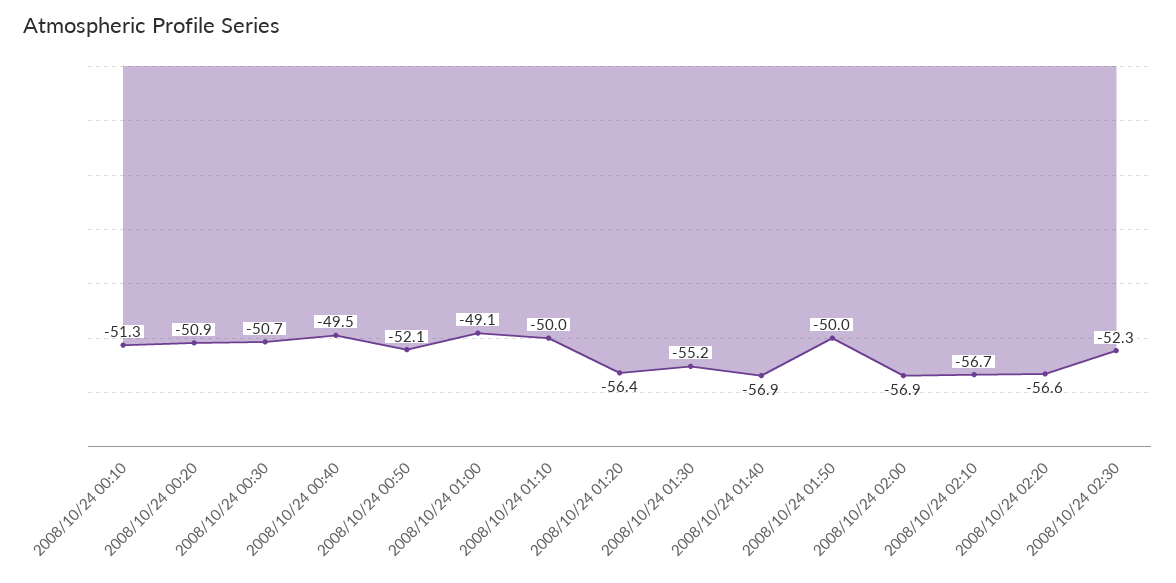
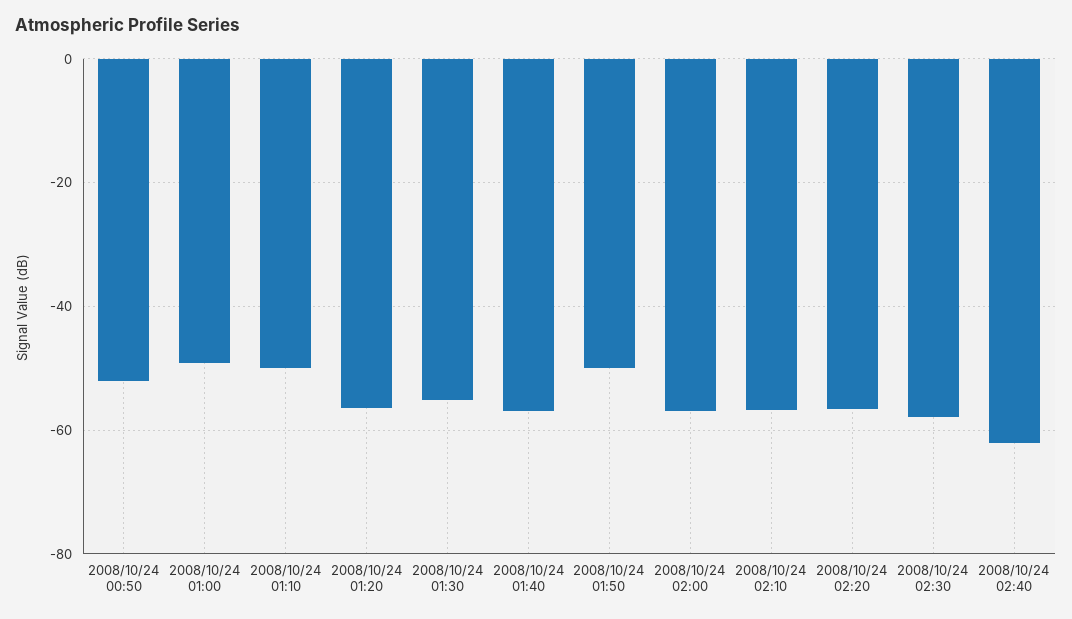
2008/10/24 00:10: -51.3 -> none
2008/10/24 00:20: -50.9 -> none
2008/10/24 00:30: -50.7 -> none
2008/10/24 00:40: -49.5 -> none
2008/10/24 02:30: -52.3 -> -58
2008/10/24 02:40: none -> -62

